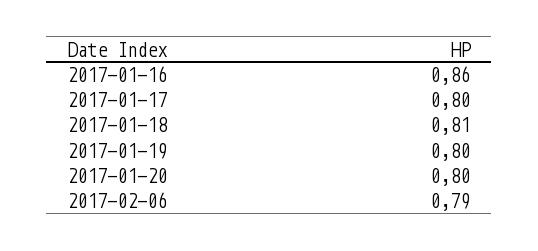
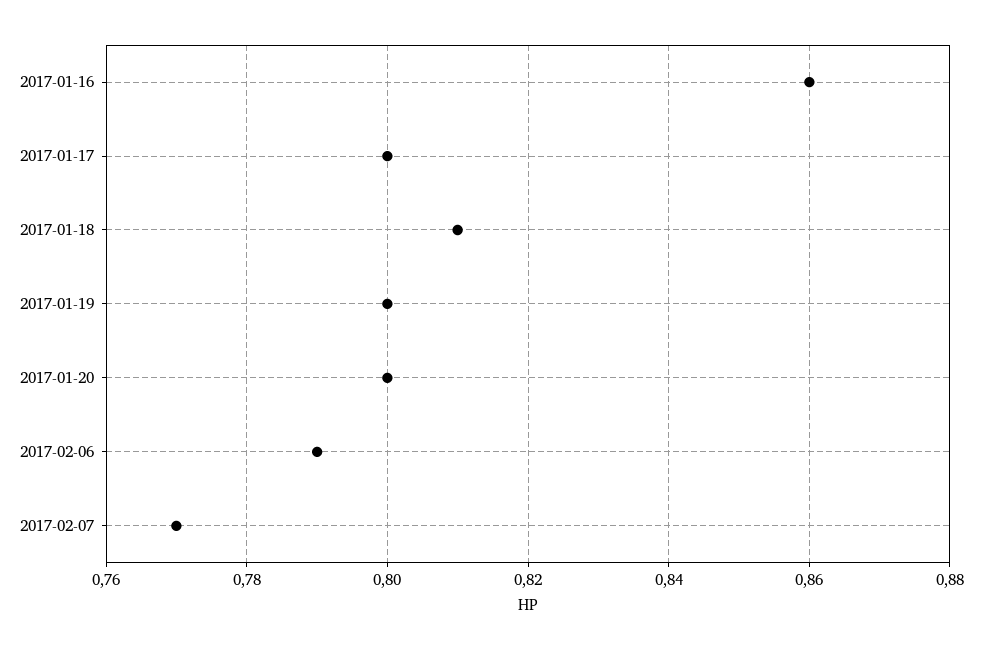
2017-02-07: none -> 0.77

